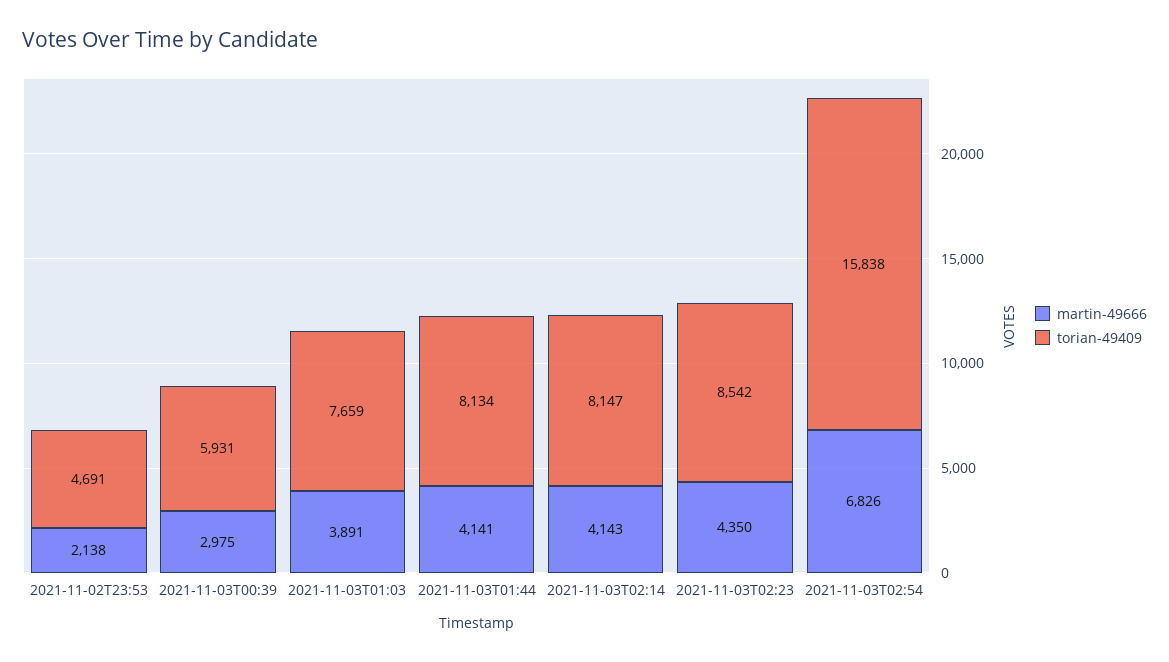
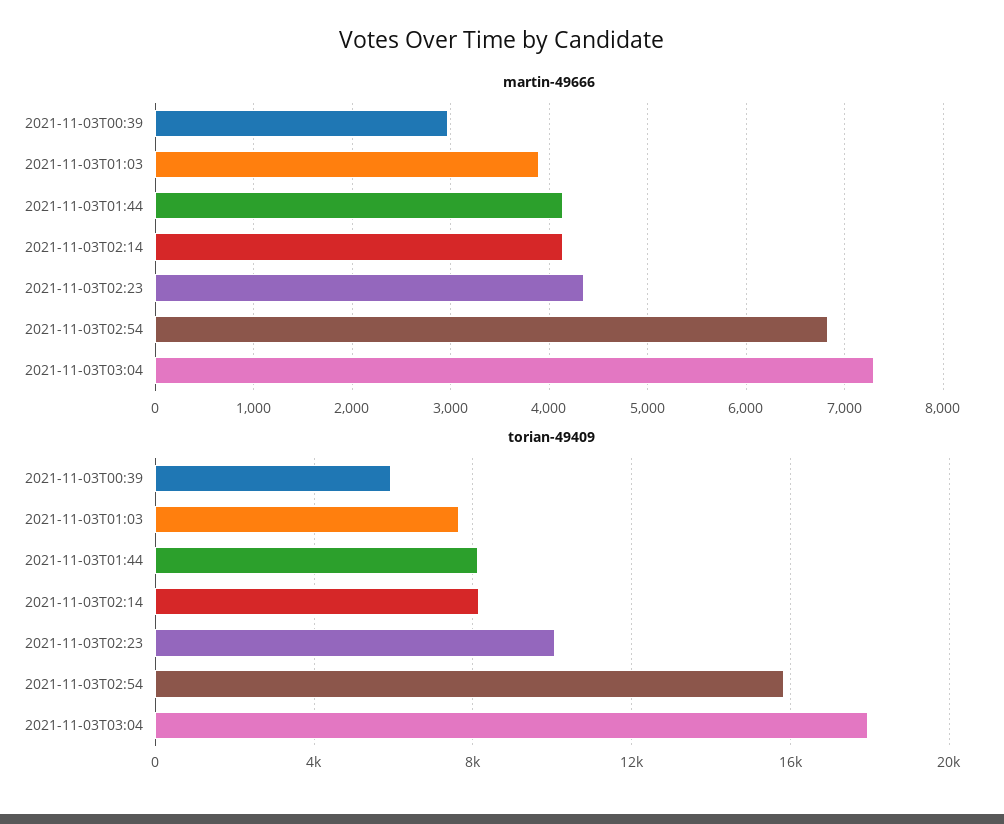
martin-49666, 2021-11-02T23:53: 2138 -> none
torian-49409, 2021-11-02T23:53: 4691 -> none
torian-49409, 2021-11-03T02:23: 8542 -> 10000
martin-49666, 2021-11-03T03:04: none -> 7300
torian-49409, 2021-11-03T03:04: none -> 18000

